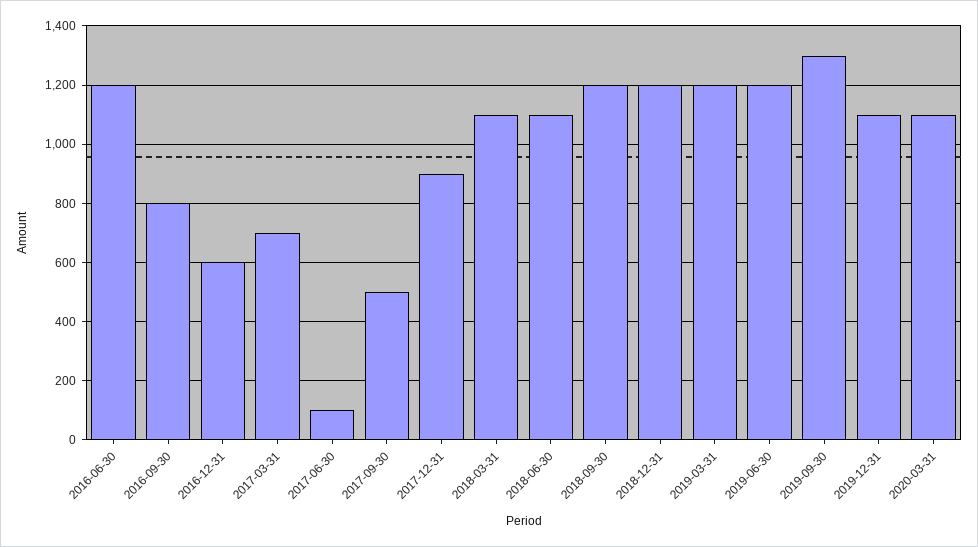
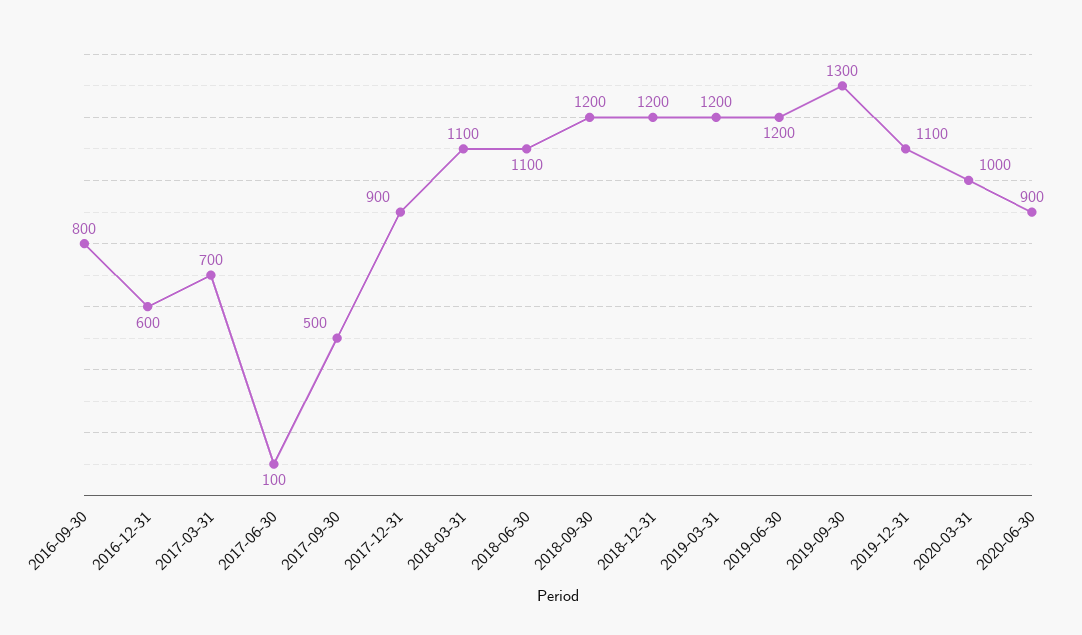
2016-06-30: 1200 -> none
2020-03-31: 1100 -> 1000
2020-06-30: none -> 900

